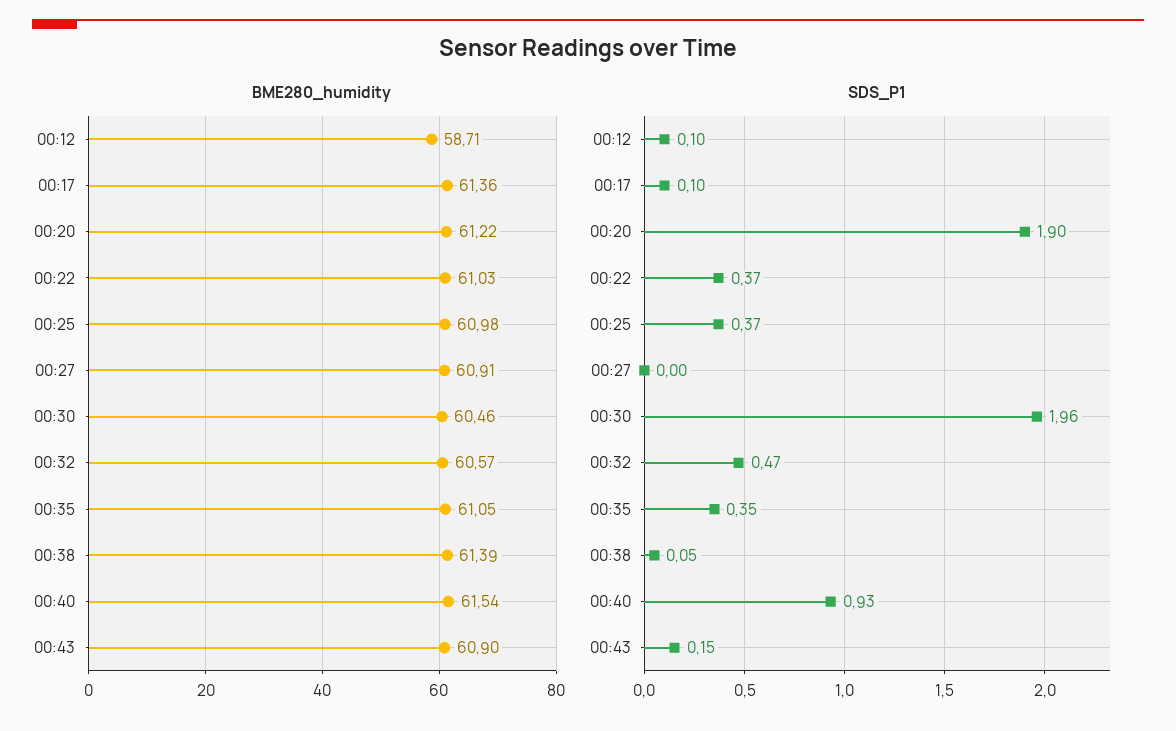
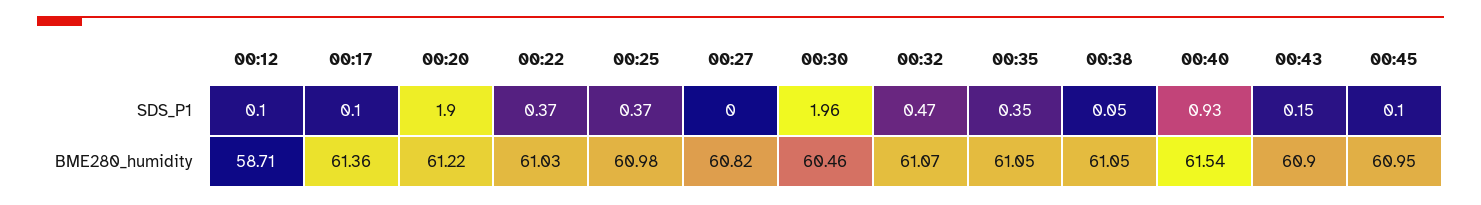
BME280_humidity, 00:27: 60.91 -> 60.82
BME280_humidity, 00:32: 60.57 -> 61.07
BME280_humidity, 00:38: 61.39 -> 61.05
SDS_P1, 00:45: none -> 0.1
BME280_humidity, 00:45: none -> 60.95

